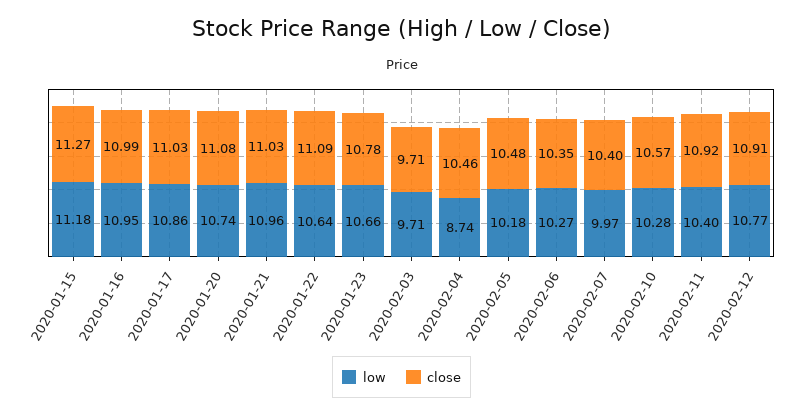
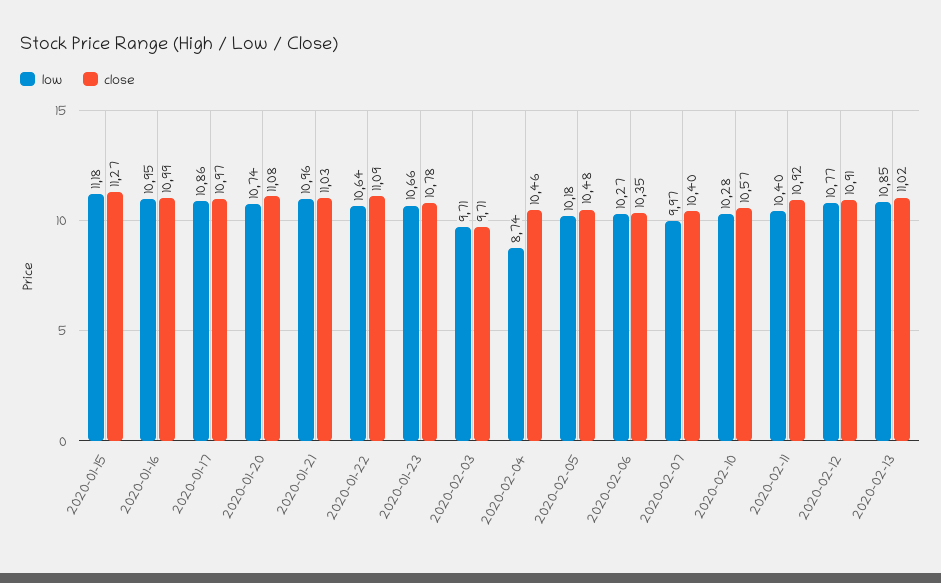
close, 2020-01-17: 11.03 -> 10.97
low, 2020-02-13: none -> 10.85
close, 2020-02-13: none -> 11.02

